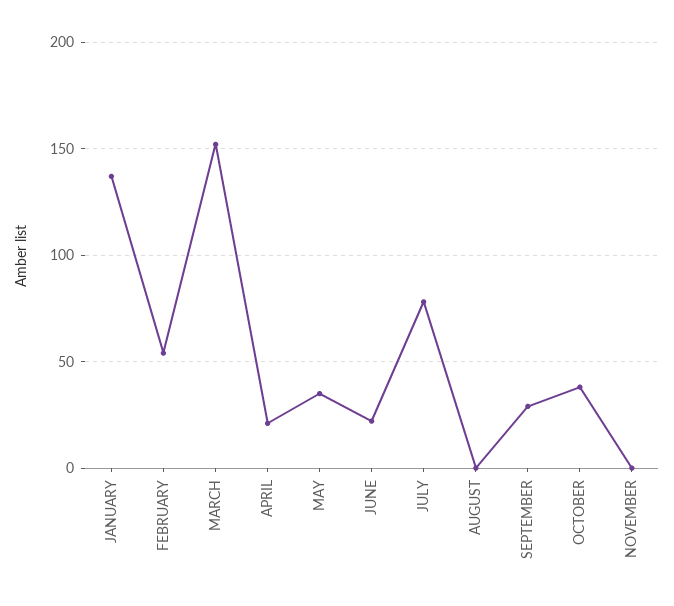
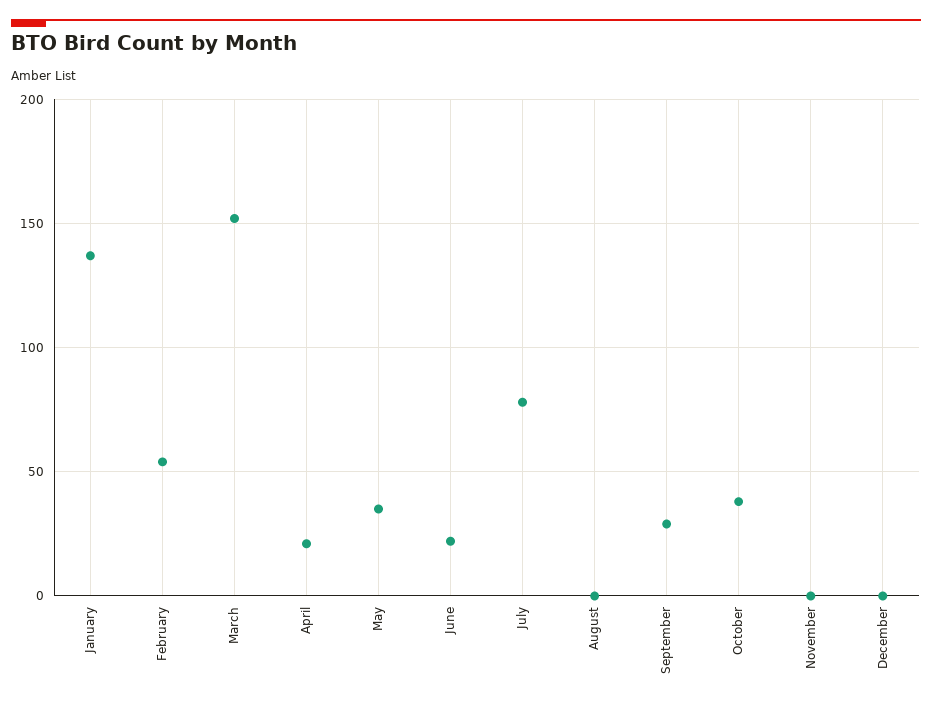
December: none -> 0

